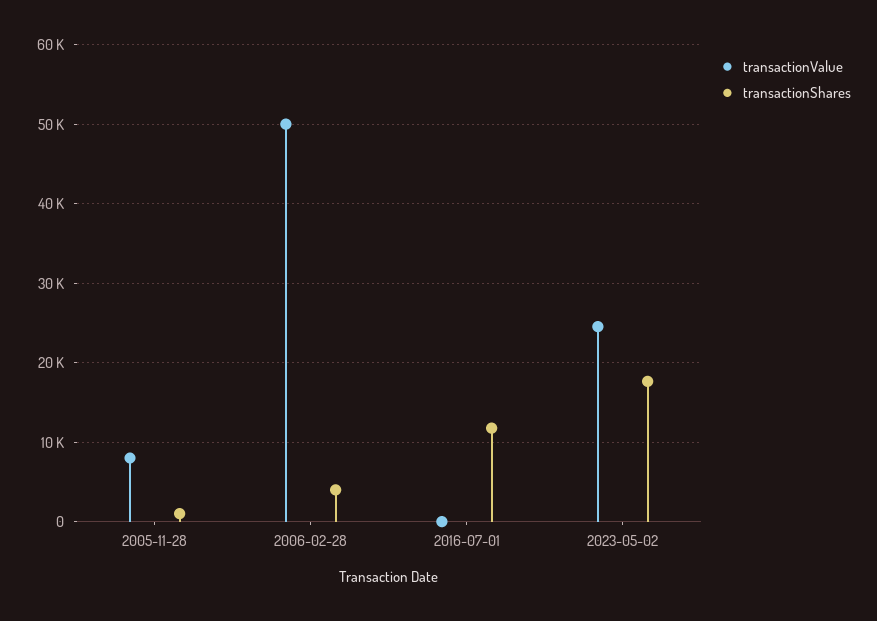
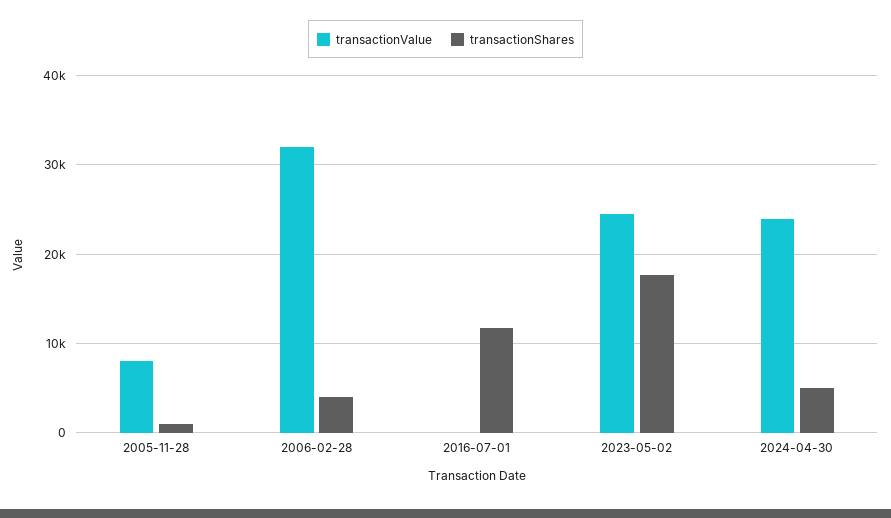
transactionValue, 2006-02-28: 50000 -> 32000
transactionValue, 2024-04-30: none -> 24000
transactionShares, 2024-04-30: none -> 5000

